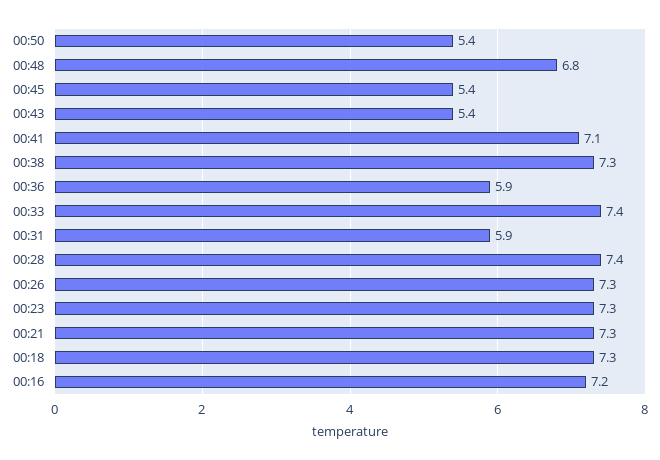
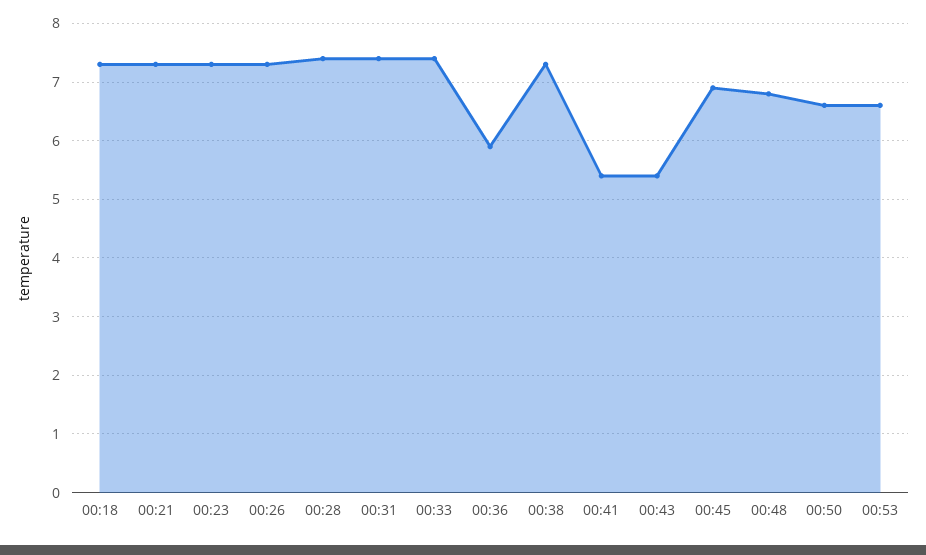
00:50: 5.4 -> 6.5
00:45: 5.4 -> 7
00:41: 7.1 -> 5.5
00:31: 5.9 -> 7.5
00:16: 7.2 -> none
00:53: none -> 6.5

